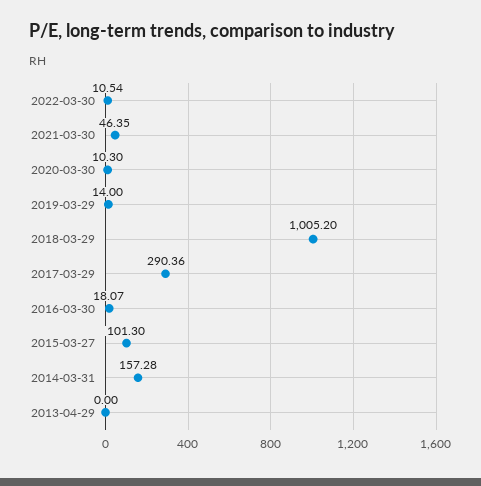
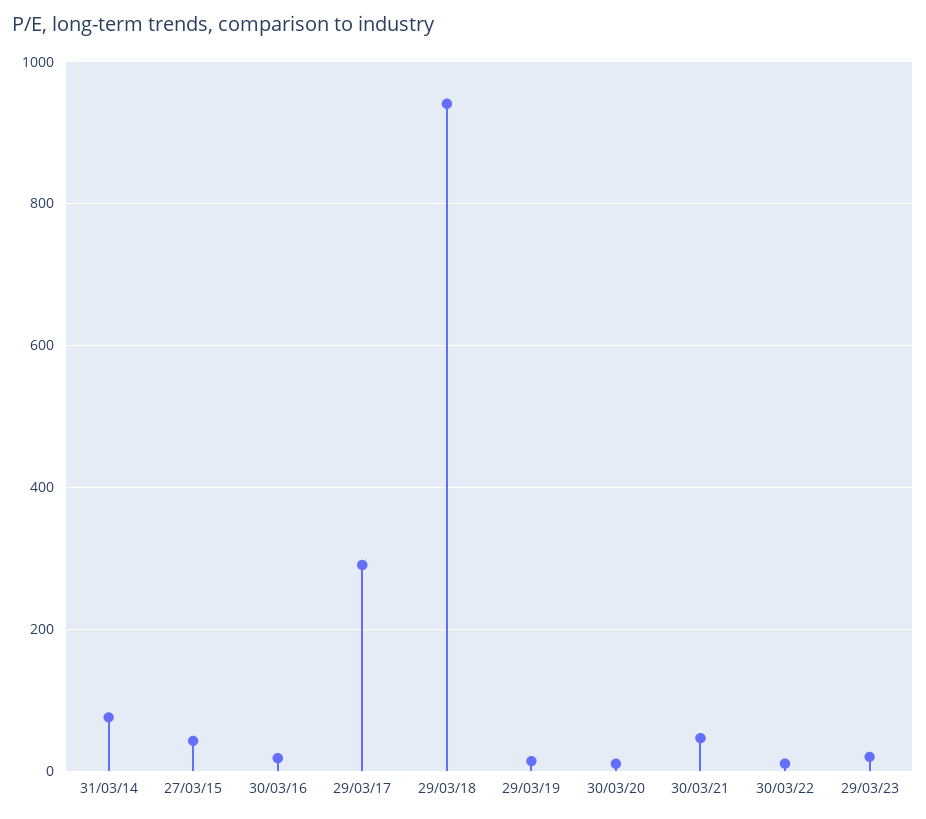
2018-03-29: 1005.2 -> 940
2015-03-27: 101.3 -> 40
2014-03-31: 157.28 -> 80
2013-04-29: 0 -> none
29/03/23: none -> 20

